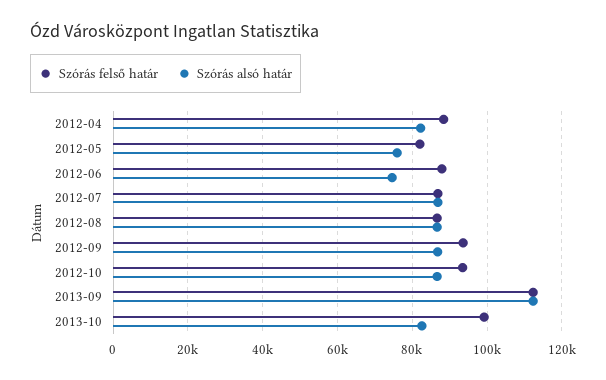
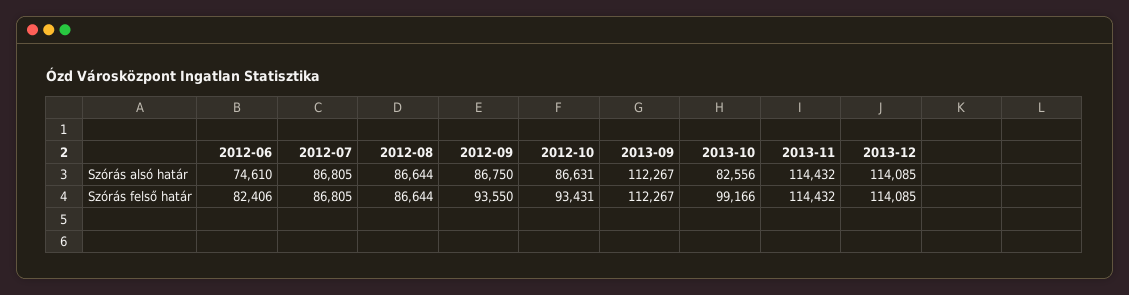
Szórás felső határ, 2012-04: 88000 -> none
Szórás alsó határ, 2012-04: 82000 -> none
Szórás felső határ, 2012-05: 82000 -> none
Szórás alsó határ, 2012-05: 76000 -> none
Szórás felső határ, 2012-06: 88000 -> 82406
Szórás alsó határ, 2013-11: none -> 114432
Szórás alsó határ, 2013-12: none -> 114085
Szórás felső határ, 2013-11: none -> 114432
Szórás felső határ, 2013-12: none -> 114085

